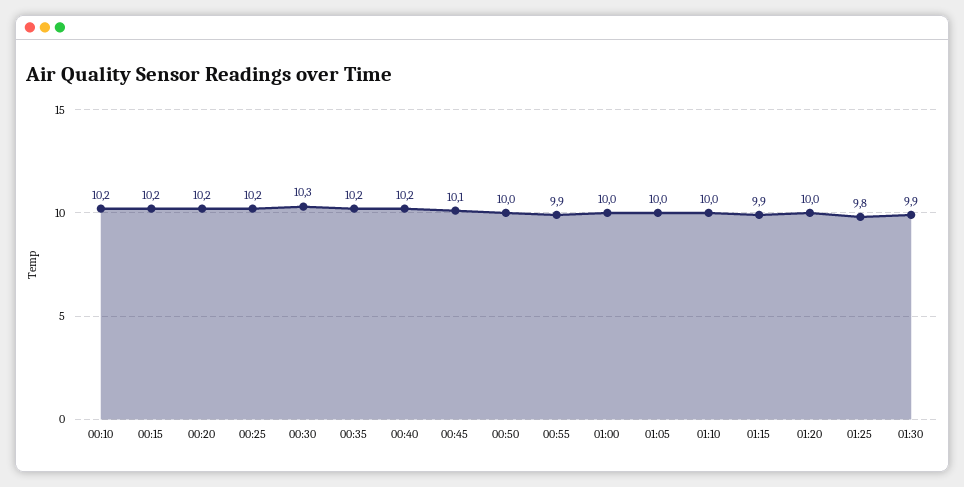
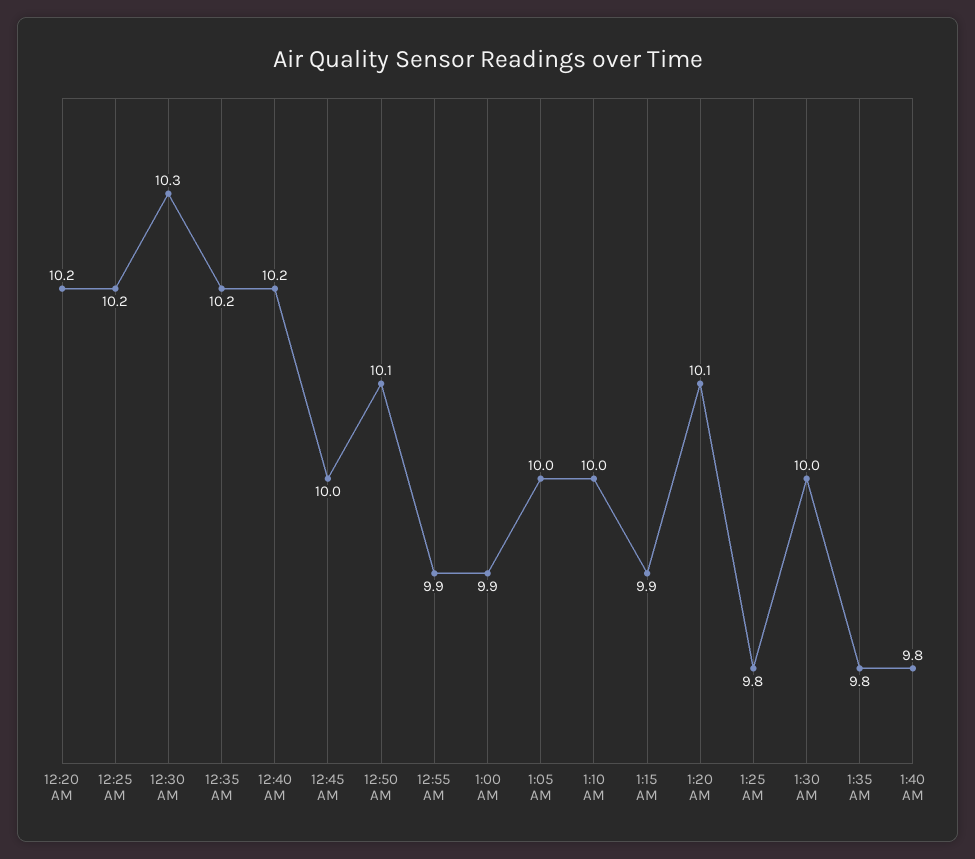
00:10: 10.2 -> none
00:15: 10.2 -> none
00:45: 10.1 -> 10
00:50: 10 -> 10.1
01:00: 10 -> 9.9
01:20: 10 -> 10.1
01:30: 9.9 -> 10
1:35 AM: none -> 9.8
1:40 AM: none -> 9.8

